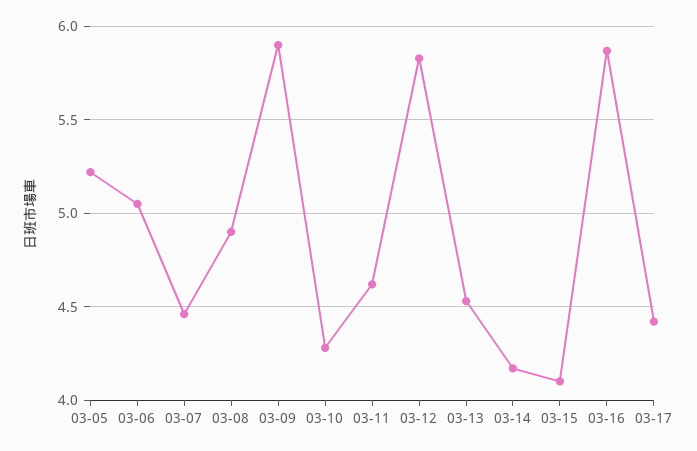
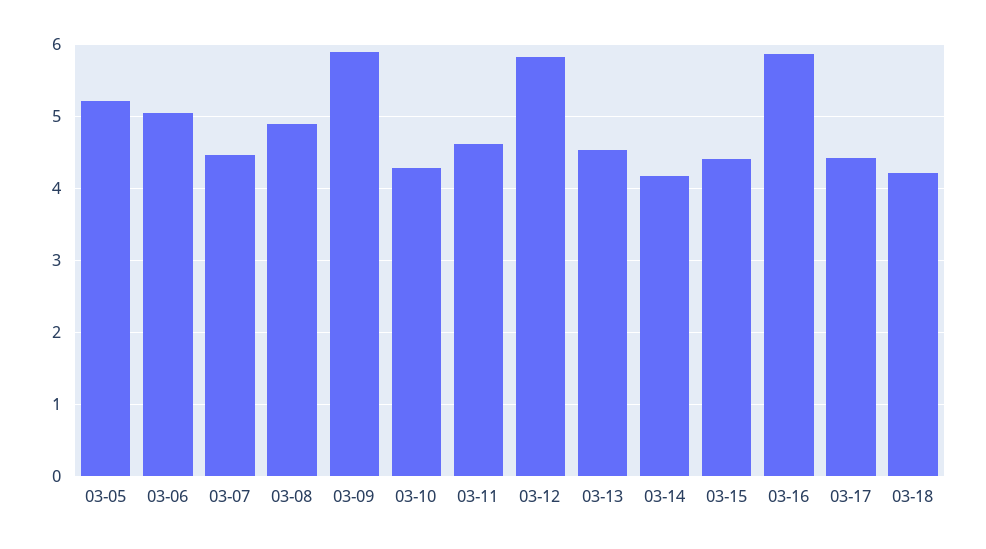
03-15: 4.1 -> 4.4
03-18: none -> 4.2

